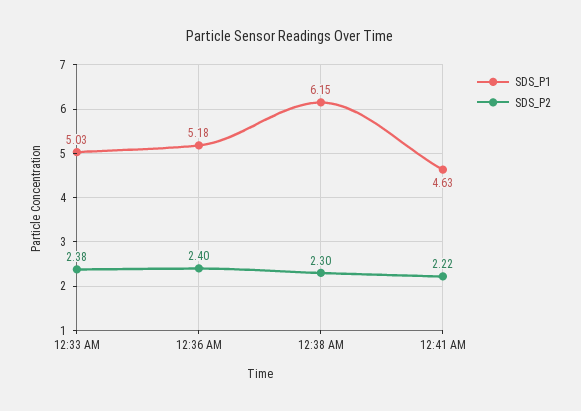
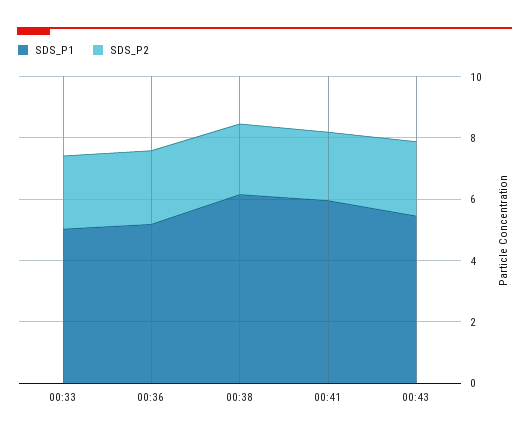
SDS_P1, 12:41 AM: 4.63 -> 6
SDS_P1, 00:43: none -> 5.5
SDS_P2, 00:43: none -> 2.5

